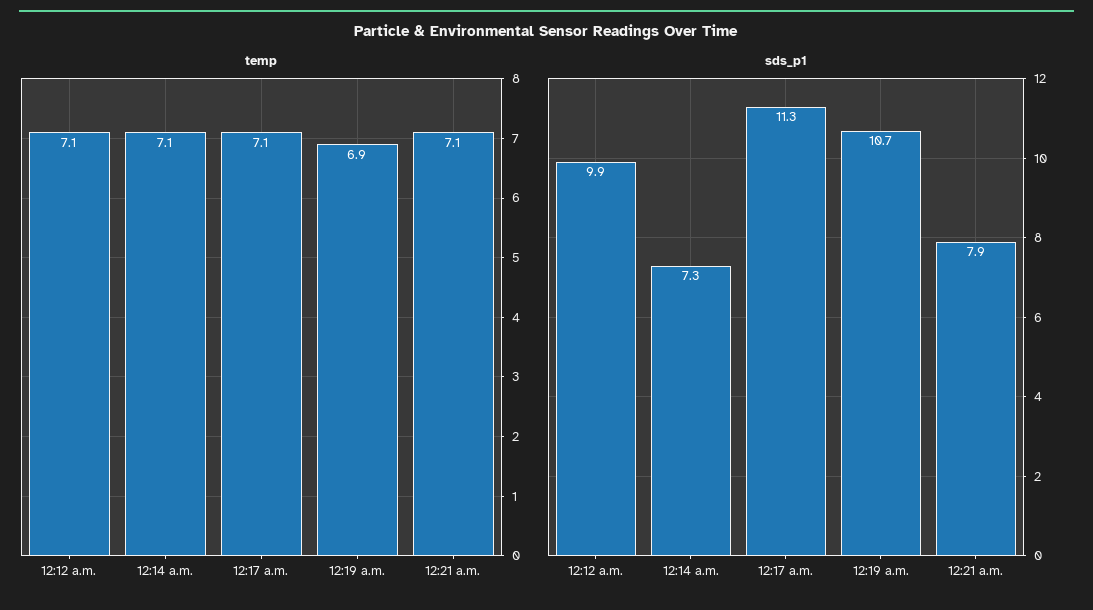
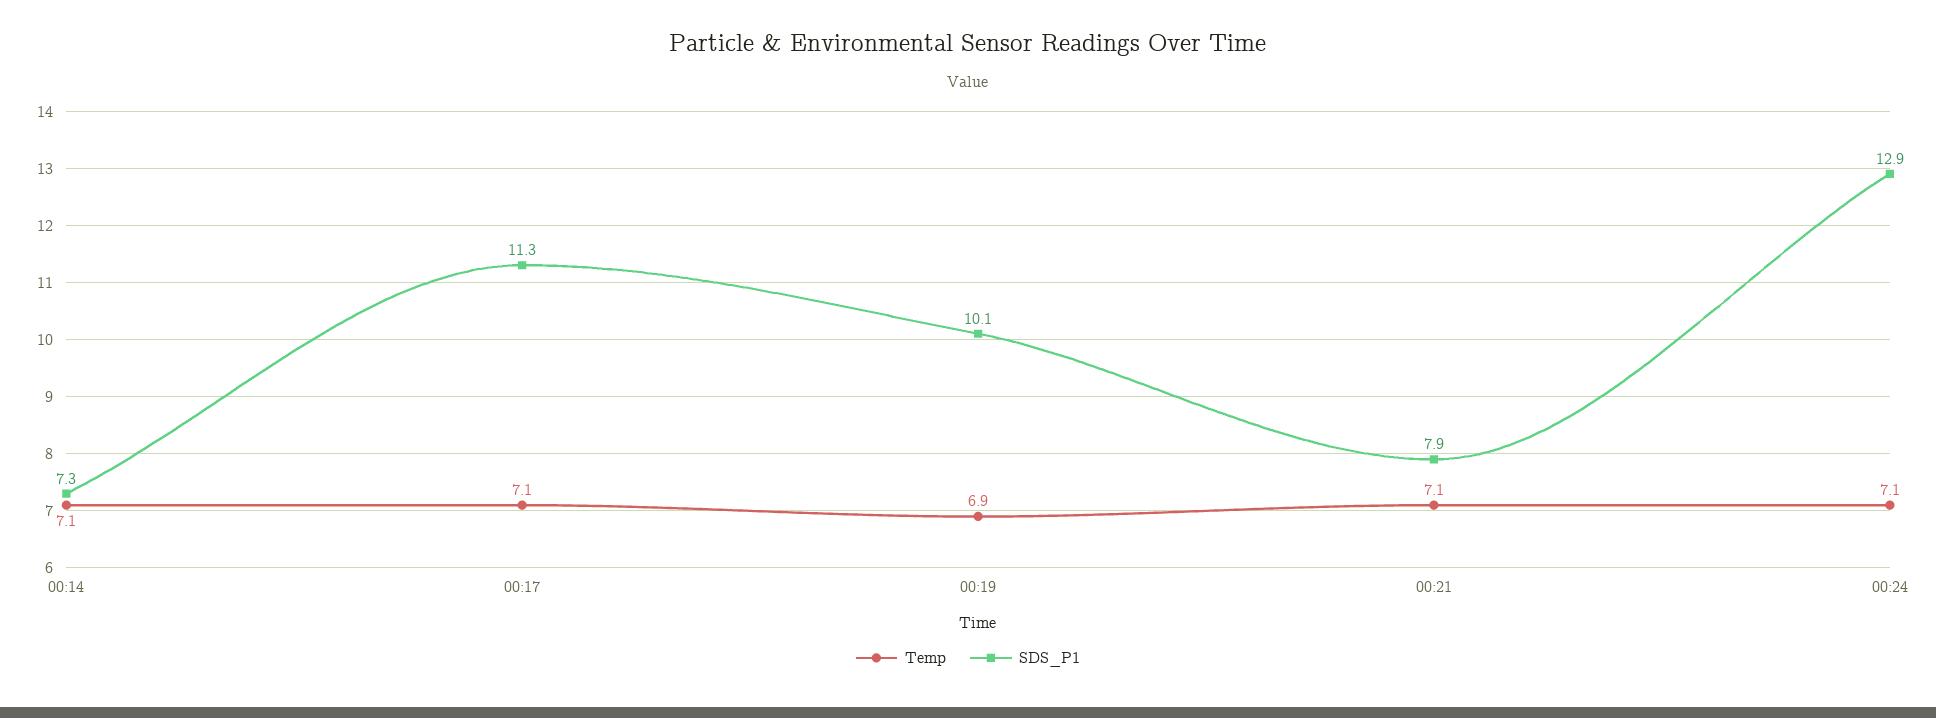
temp, 12:12 a.m.: 7.1 -> none
sds_p1, 12:12 a.m.: 9.9 -> none
sds_p1, 12:19 a.m.: 10.7 -> 10.1
temp, 00:24: none -> 7.1
sds_p1, 00:24: none -> 12.9

